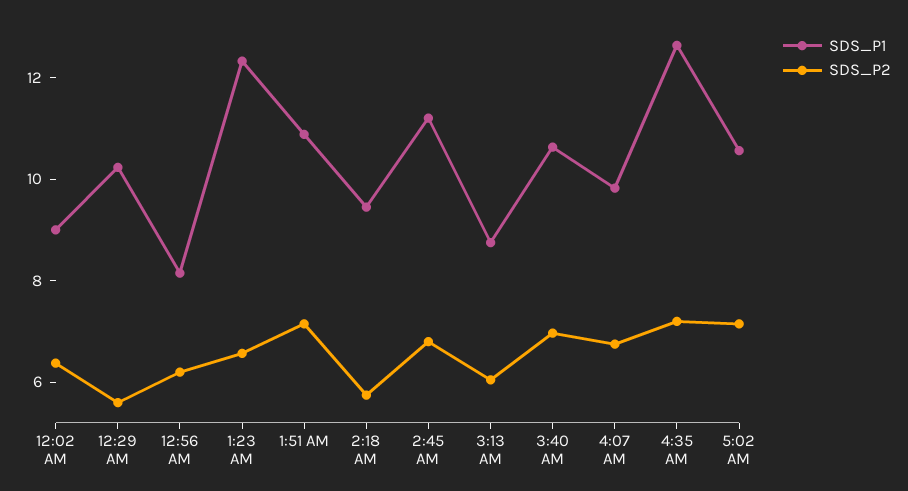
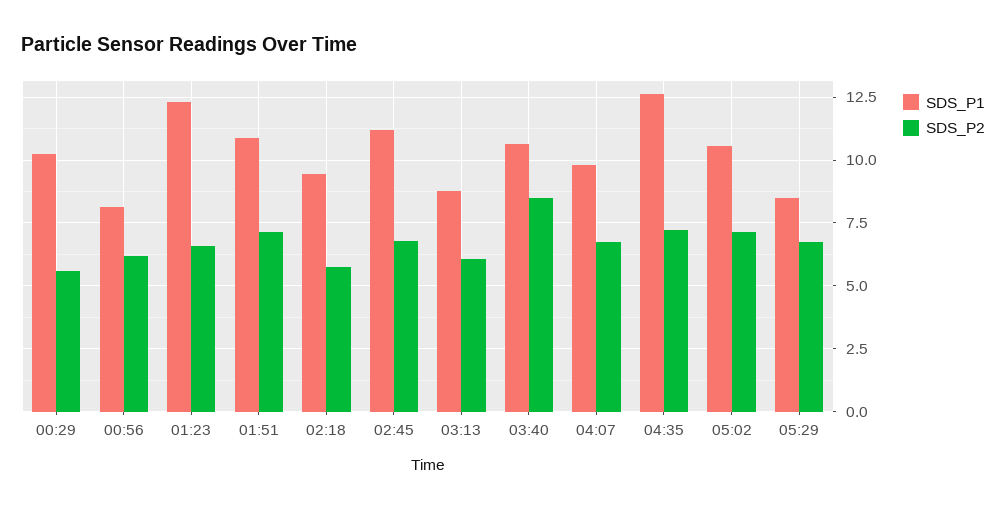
SDS_P1, 12:02 AM: 9 -> none
SDS_P2, 12:02 AM: 6.5 -> none
SDS_P2, 3:40 AM: 7 -> 8.5
SDS_P1, 05:29: none -> 8.5
SDS_P2, 05:29: none -> 6.75

